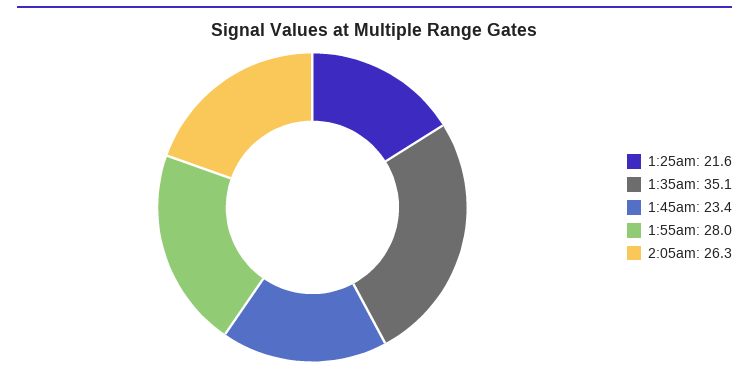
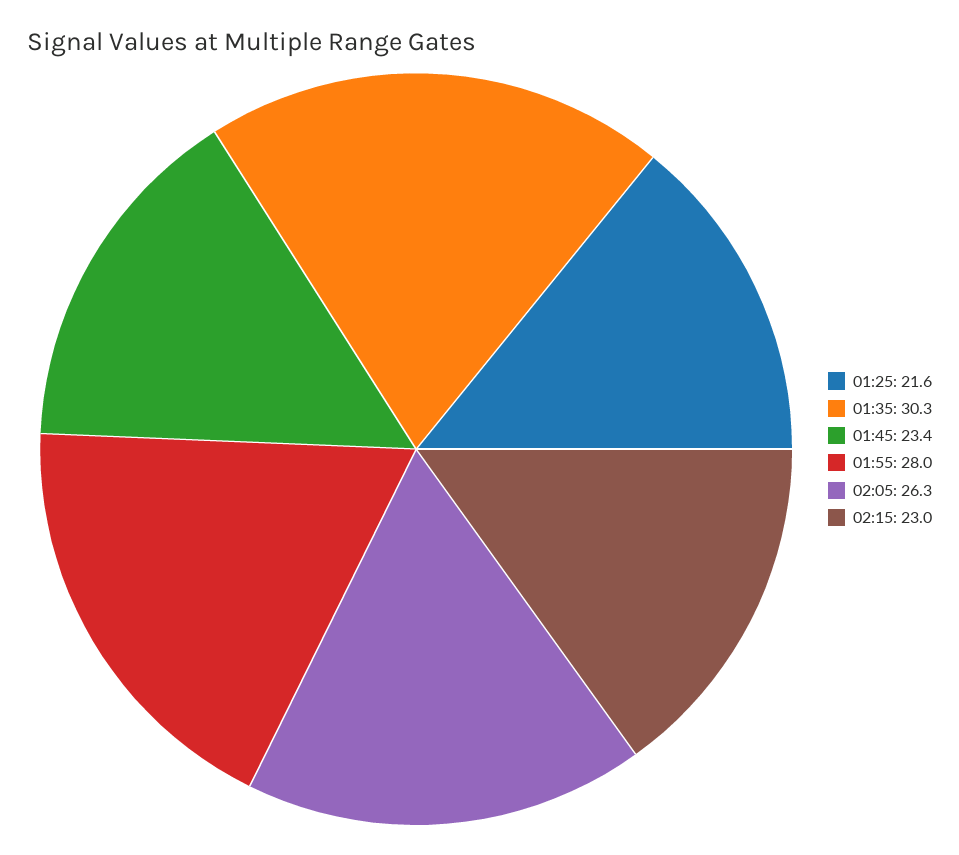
1:35am: 35.1 -> 30.3
02:15: none -> 23

